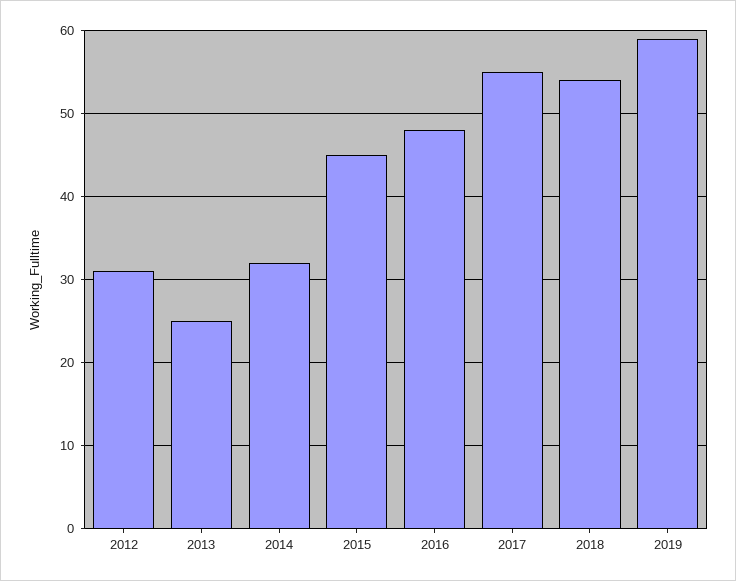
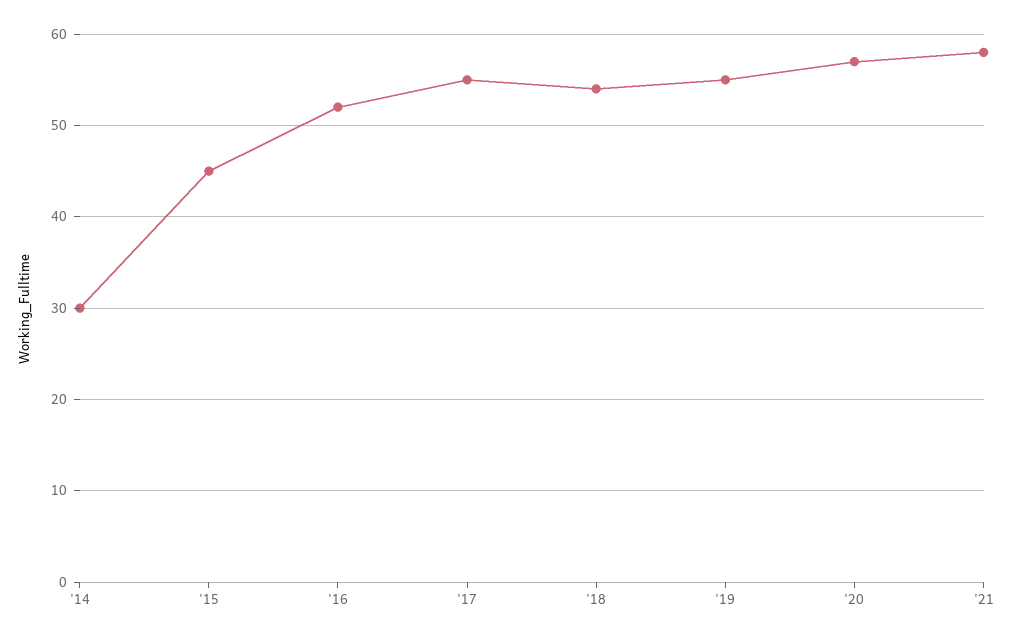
2012: 31 -> none
2013: 25 -> none
2014: 32 -> 30
2016: 48 -> 52
2019: 59 -> 55
'20: none -> 57
'21: none -> 58

